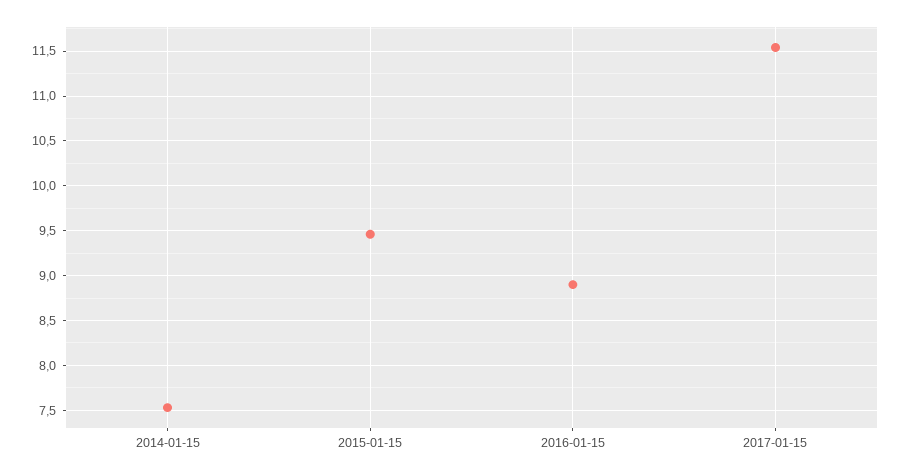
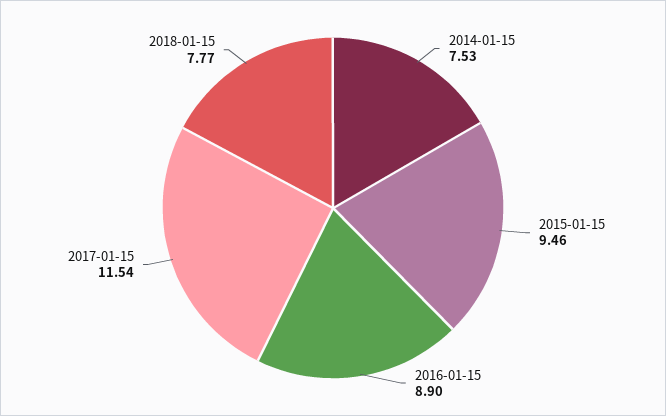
2018-01-15: none -> 7.77

